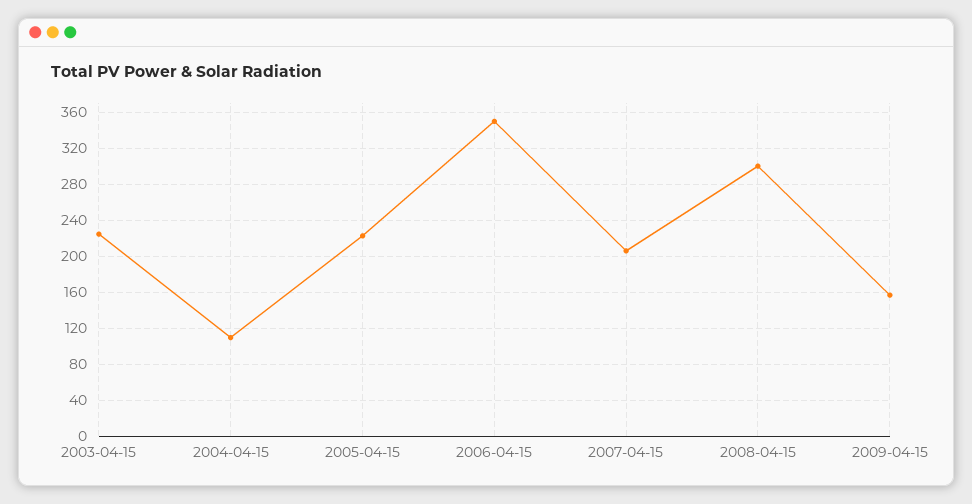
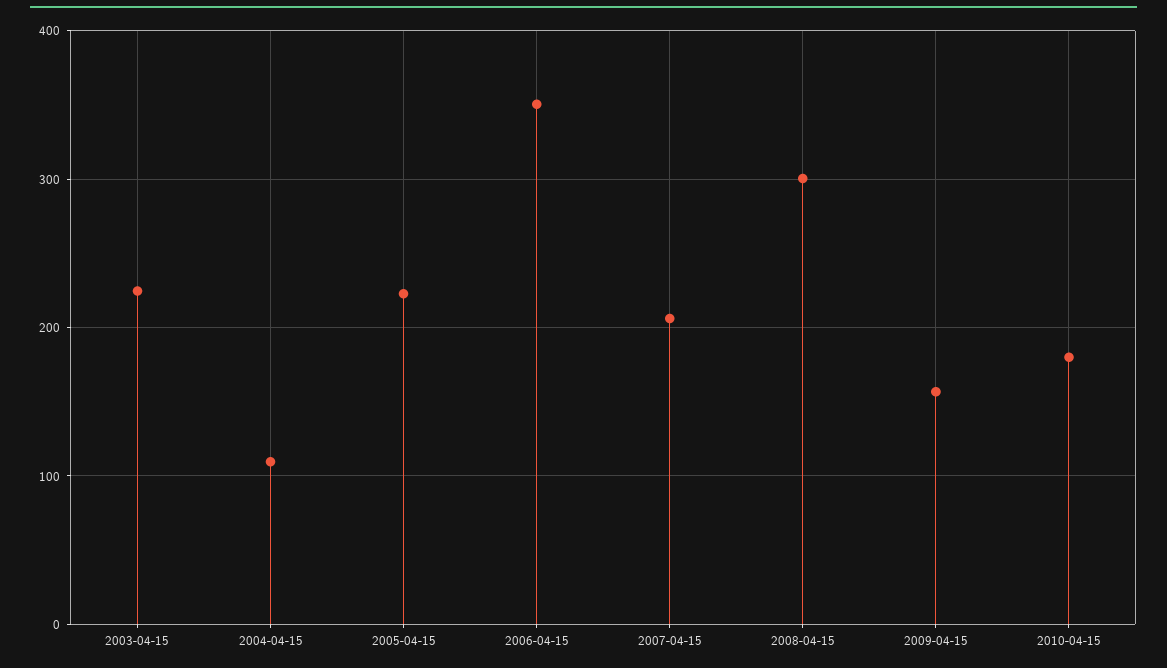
2010-04-15: none -> 180

